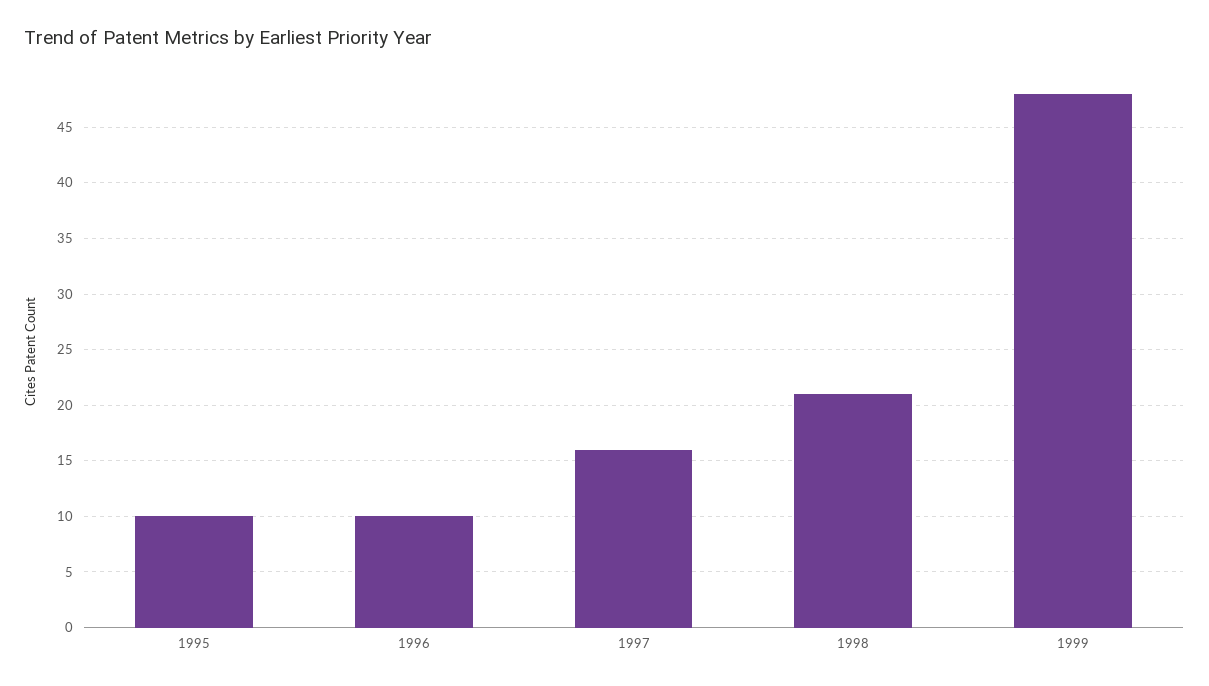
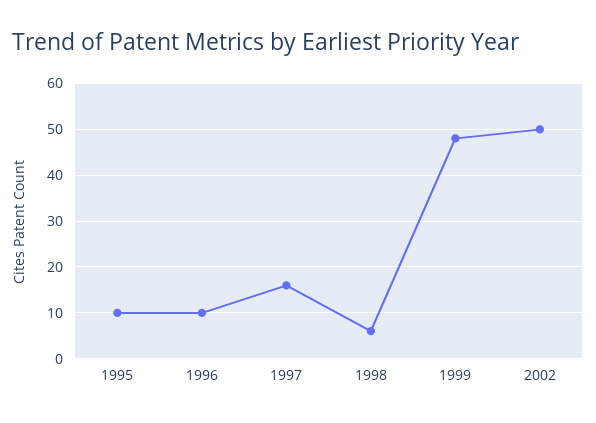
1998: 21 -> 5
2002: none -> 50

